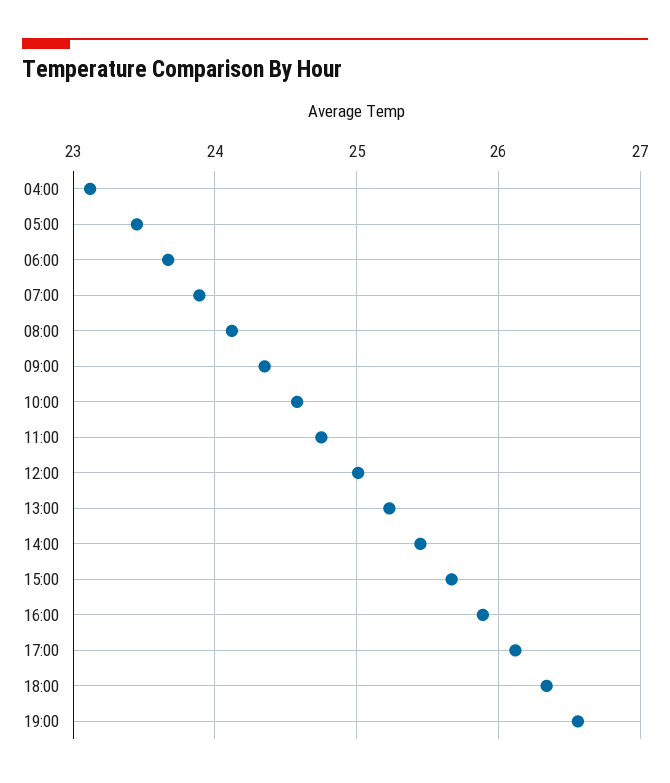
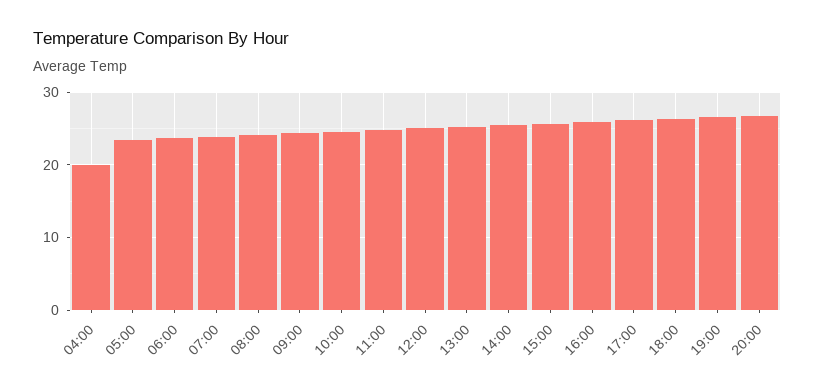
04:00: 23.1 -> 20
20:00: none -> 27

